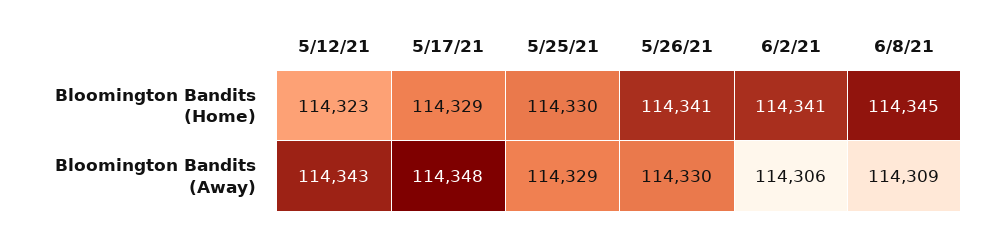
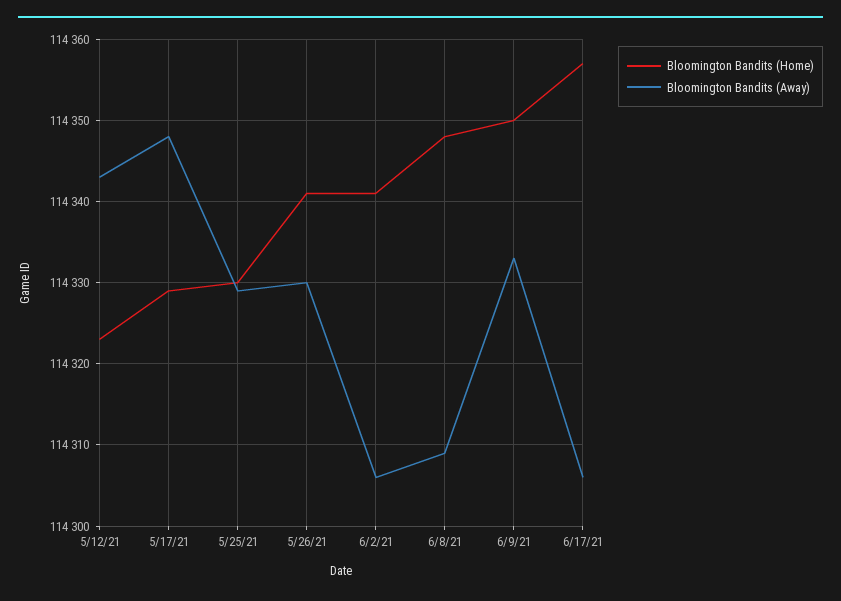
Bloomington Bandits (Home), 6/8/21: 114345 -> 114348
Bloomington Bandits (Home), 6/9/21: none -> 114350
Bloomington Bandits (Away), 6/9/21: none -> 114333
Bloomington Bandits (Home), 6/17/21: none -> 114357
Bloomington Bandits (Away), 6/17/21: none -> 114306

